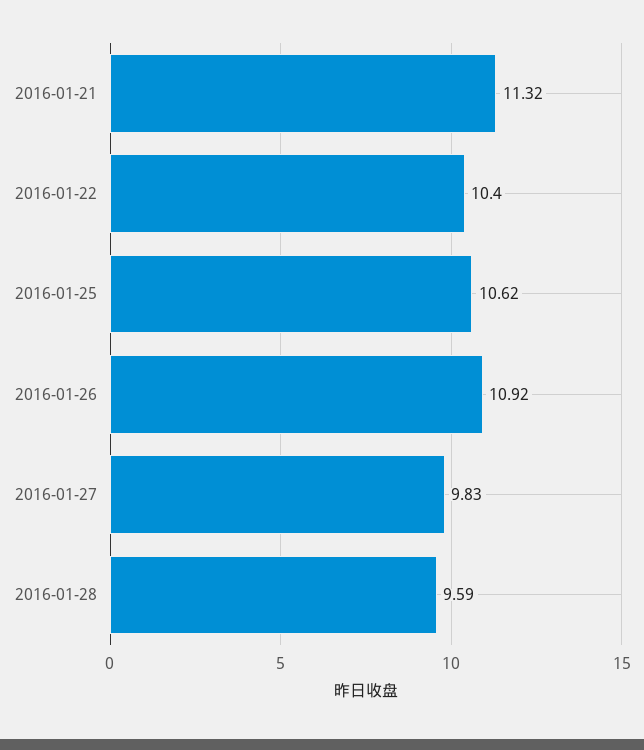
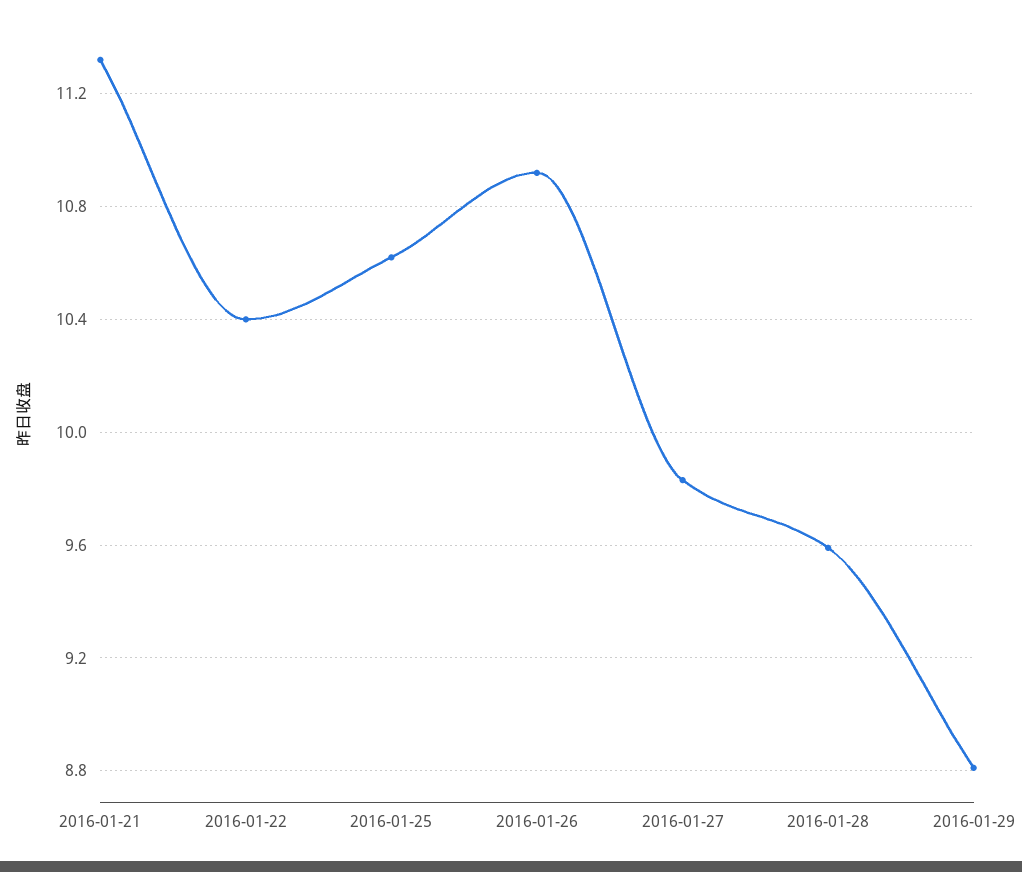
2016-01-29: none -> 8.8

